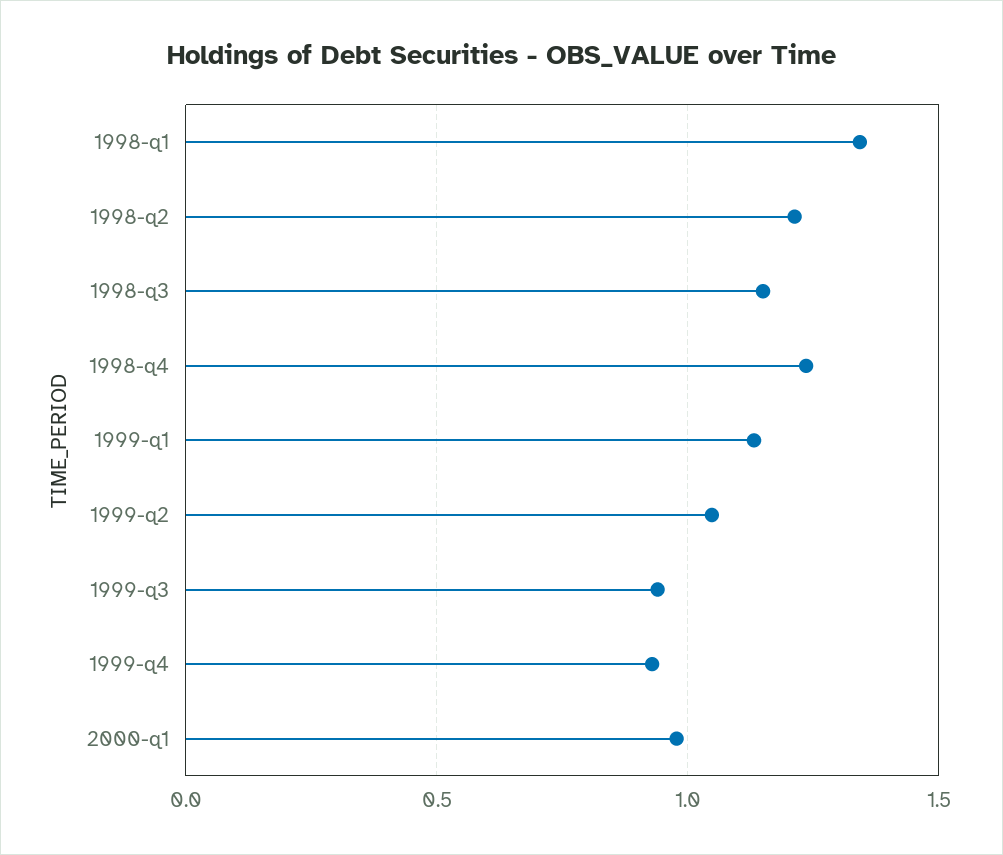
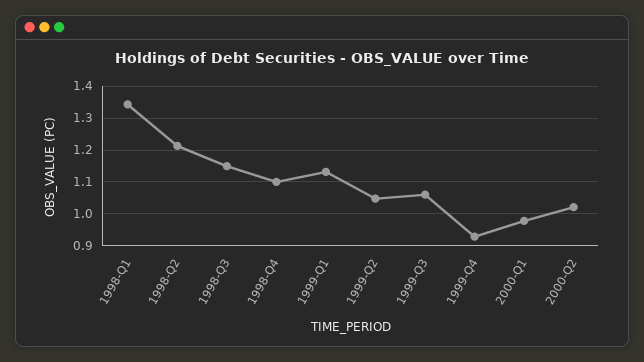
1998-q4: 1.25 -> 1.1
1999-q3: 0.95 -> 1.06
2000-Q2: none -> 1.02

